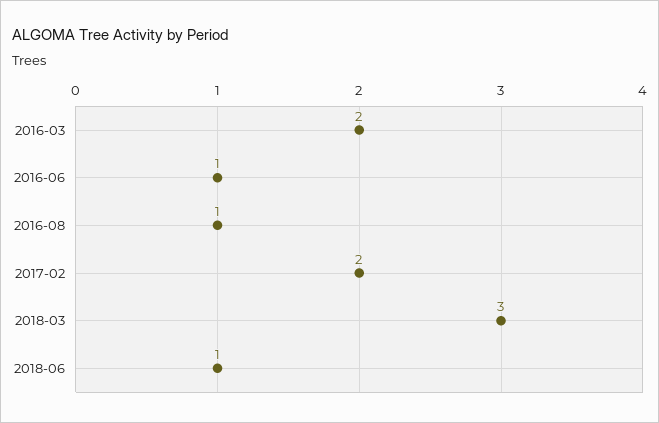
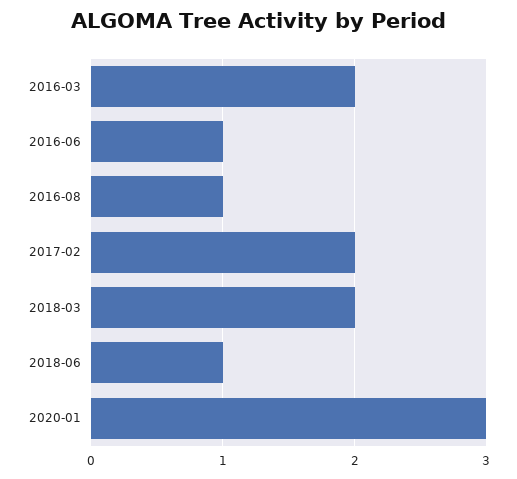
2018-03: 3 -> 2
2020-01: none -> 3

